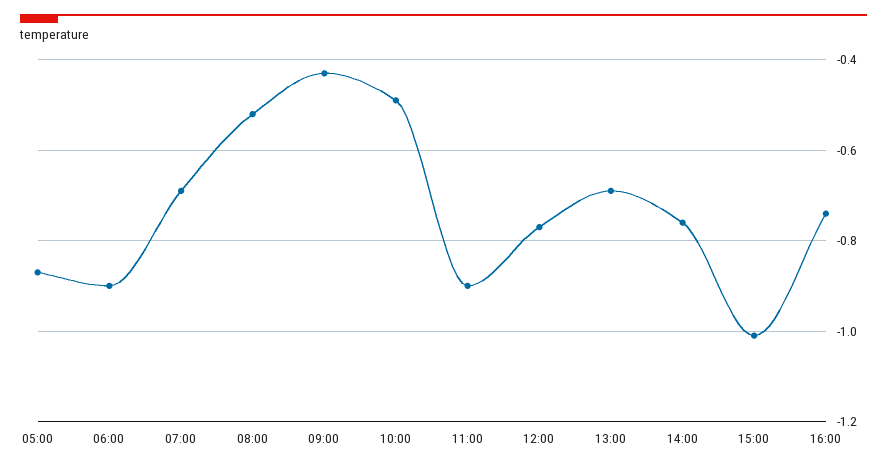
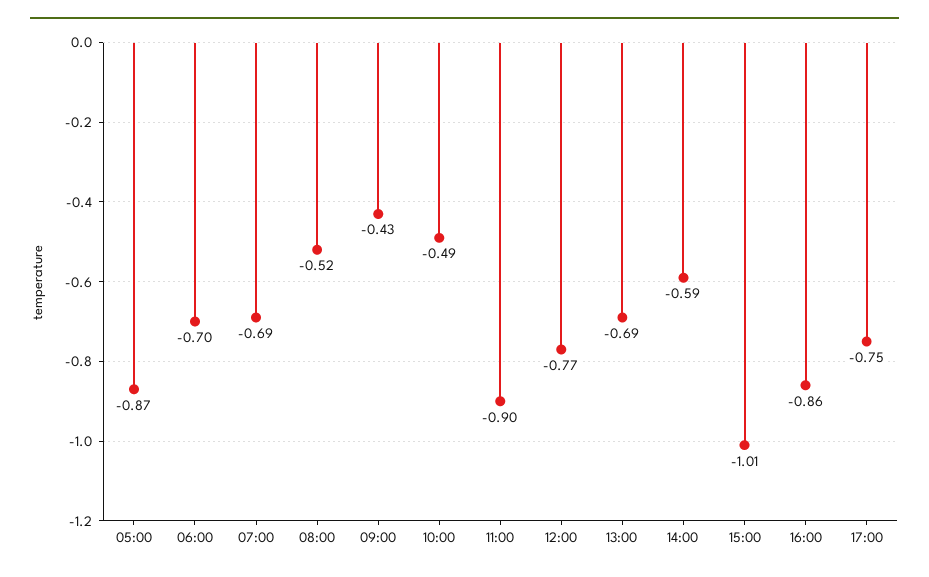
06:00: -0.9 -> -0.7
14:00: -0.75 -> -0.59
16:00: -0.75 -> -0.86
17:00: none -> -0.75

